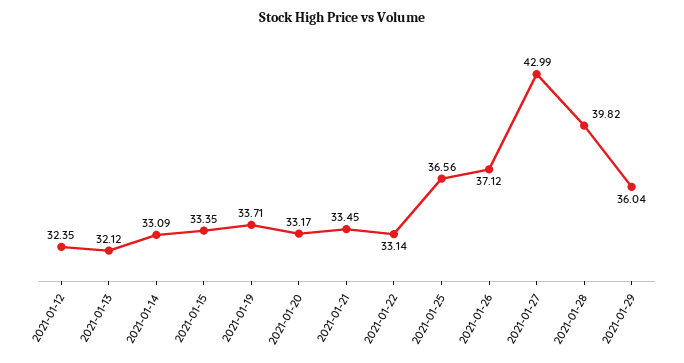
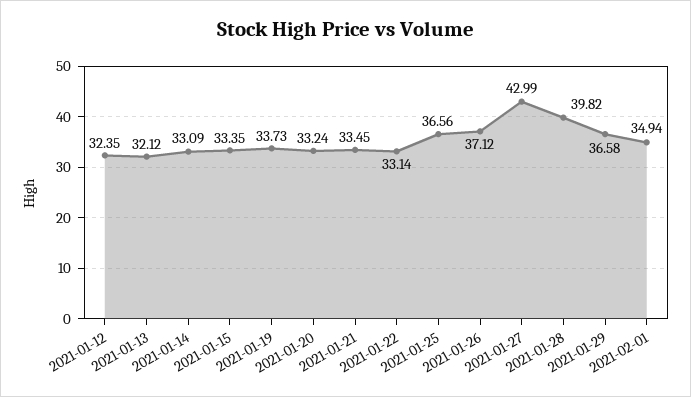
2021-01-19: 33.71 -> 33.73
2021-01-20: 33.17 -> 33.24
2021-01-29: 36.04 -> 36.58
2021-02-01: none -> 34.94

